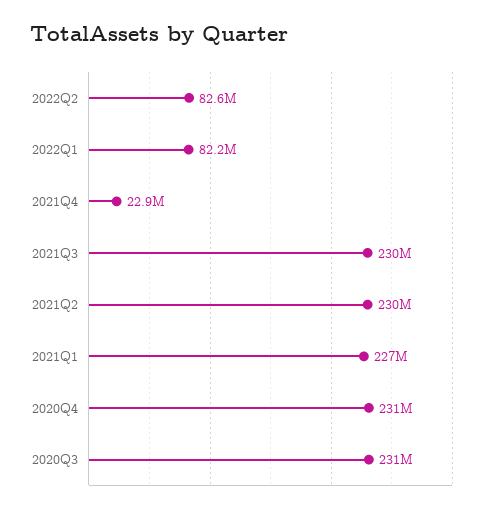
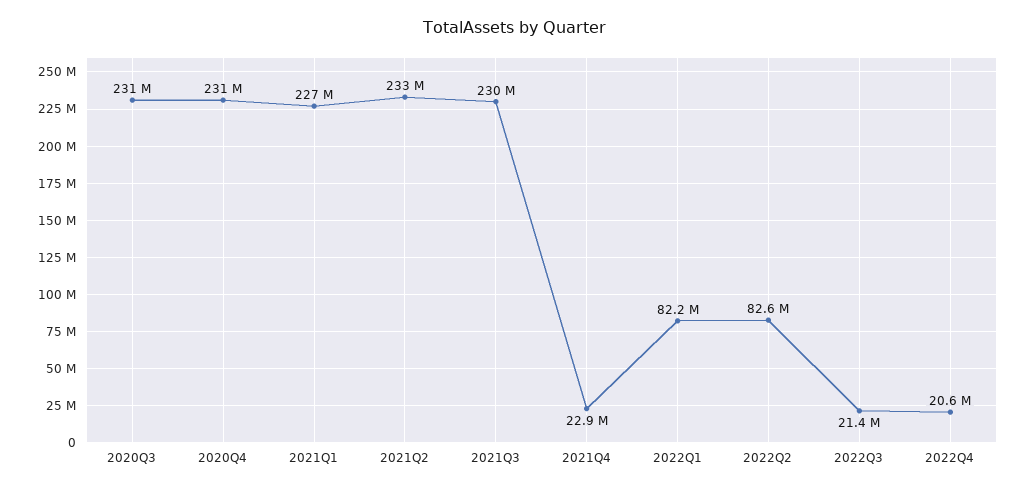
2021Q2: 230000000 -> 233000000
2022Q3: none -> 21400000
2022Q4: none -> 20600000

